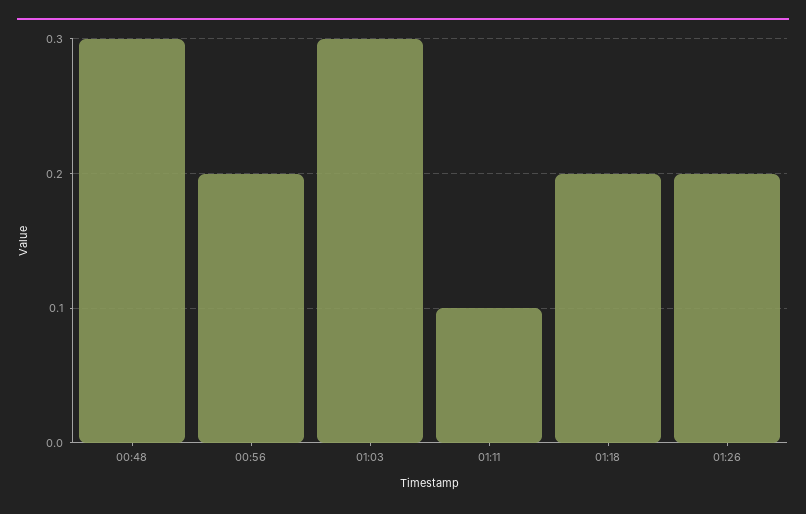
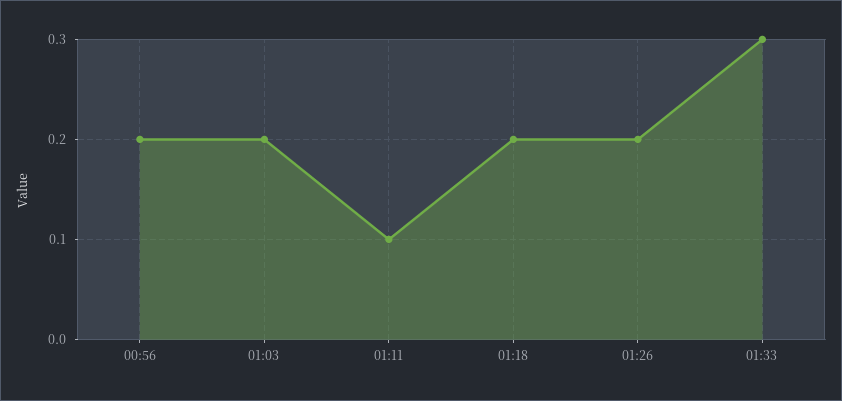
00:48: 0.3 -> none
01:03: 0.3 -> 0.2
01:33: none -> 0.3

